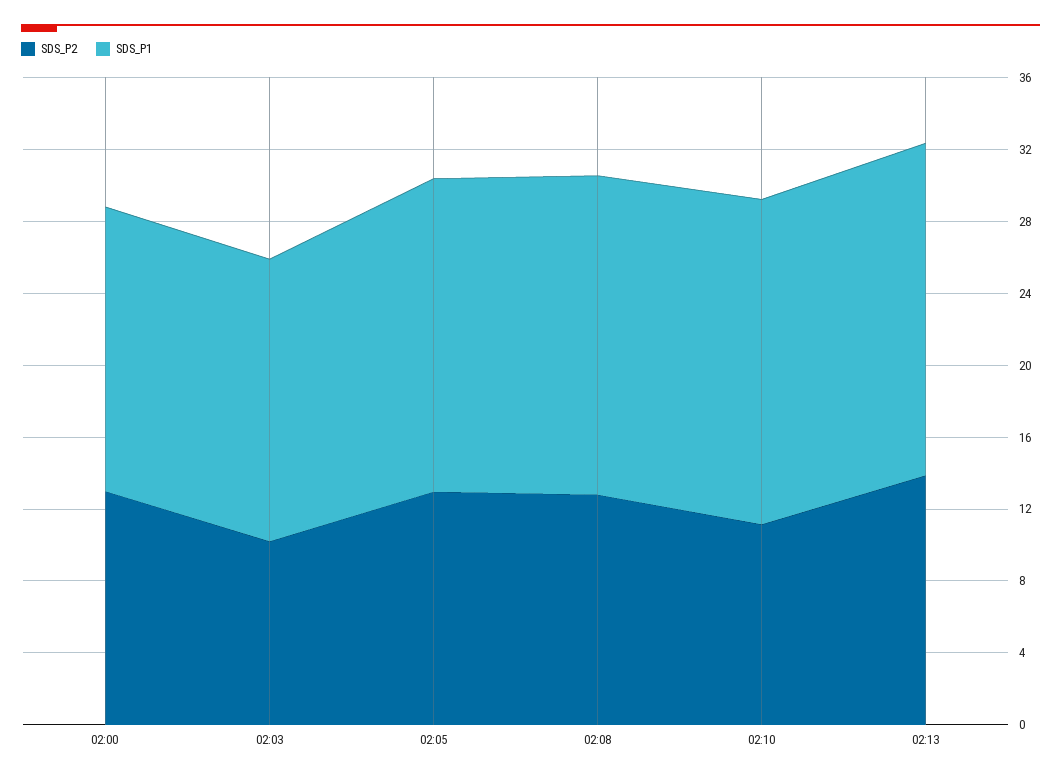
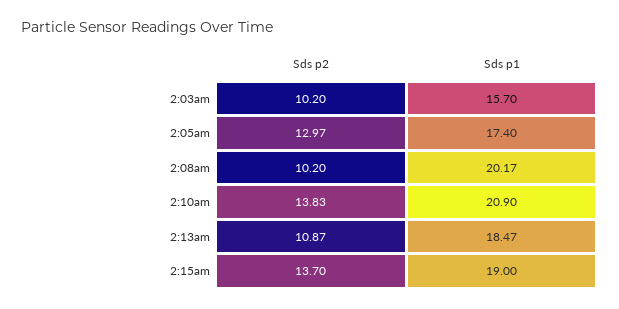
SDS_P2, 02:00: 13 -> none
SDS_P1, 02:00: 16 -> none
SDS_P2, 02:08: 13 -> 10.2
SDS_P1, 02:08: 18 -> 20.17
SDS_P2, 02:10: 11 -> 13.83
SDS_P1, 02:10: 18 -> 20.9
SDS_P2, 02:13: 14 -> 10.87
SDS_P2, 2:15am: none -> 13.7
SDS_P1, 2:15am: none -> 19

